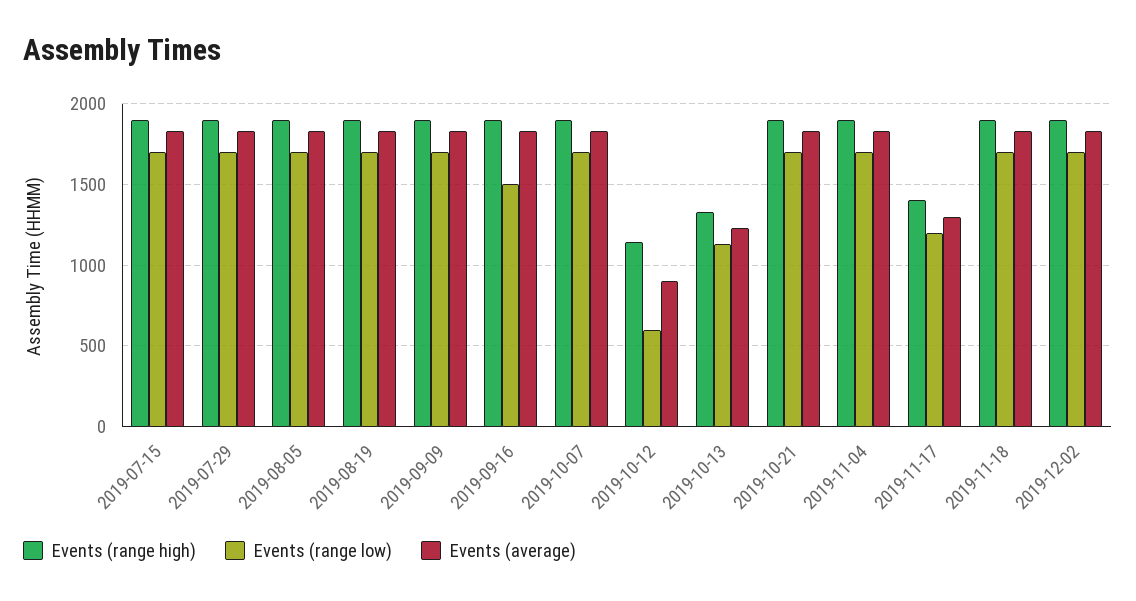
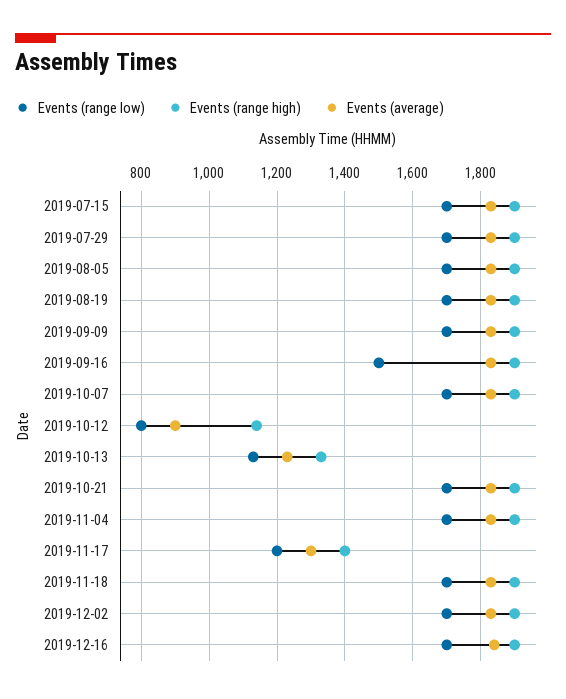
Events (range low), 2019-10-12: 600 -> 800
Events (range low), 2019-12-16: none -> 1700
Events (range high), 2019-12-16: none -> 1900
Events (average), 2019-12-16: none -> 1840

